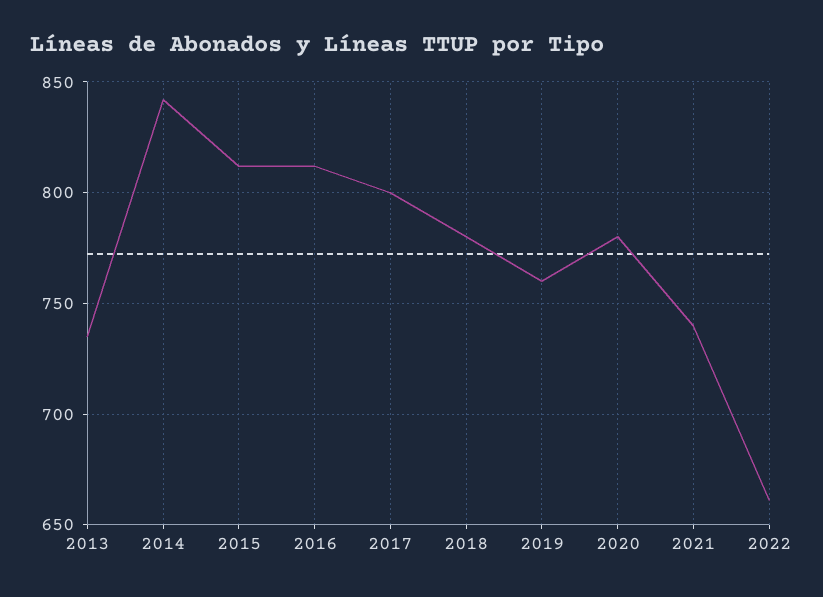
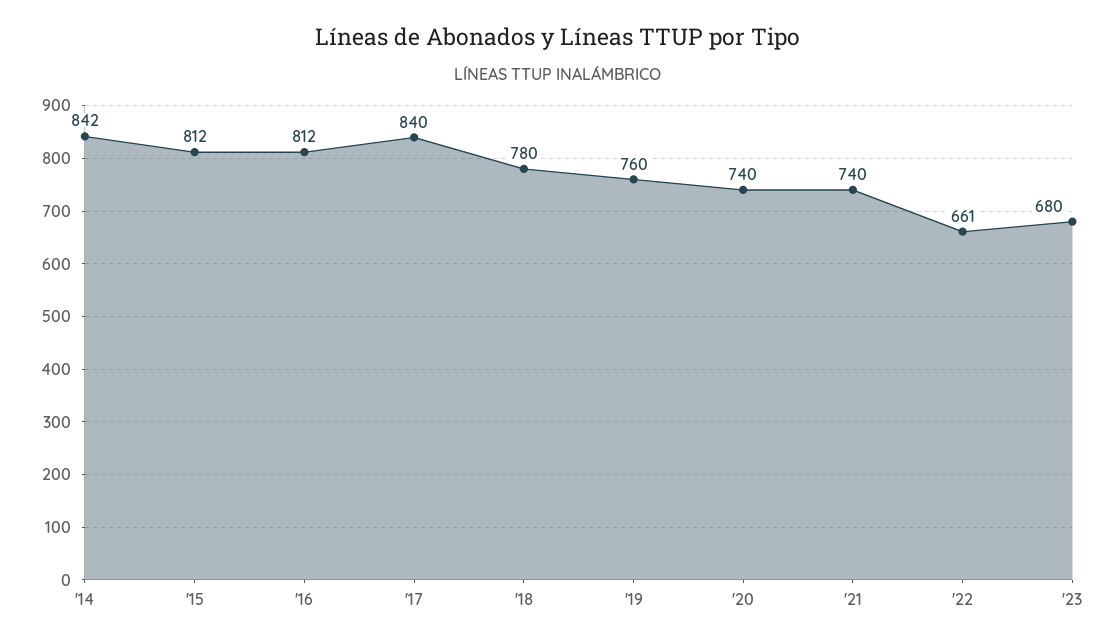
2013: 735 -> none
2017: 800 -> 840
2020: 780 -> 740
'23: none -> 680

